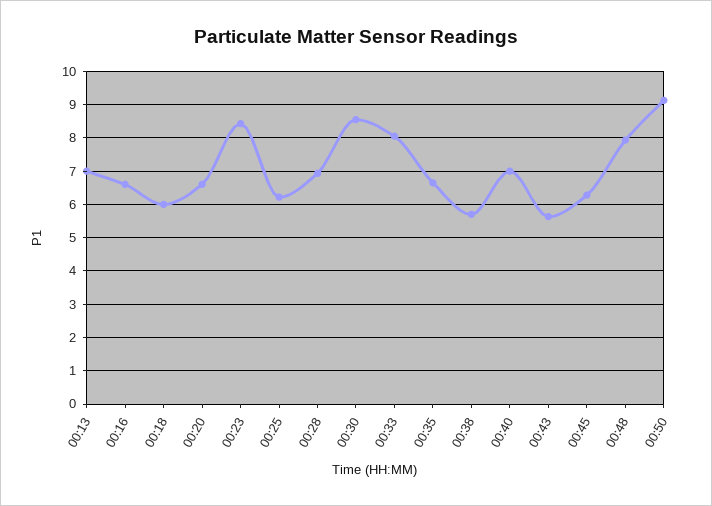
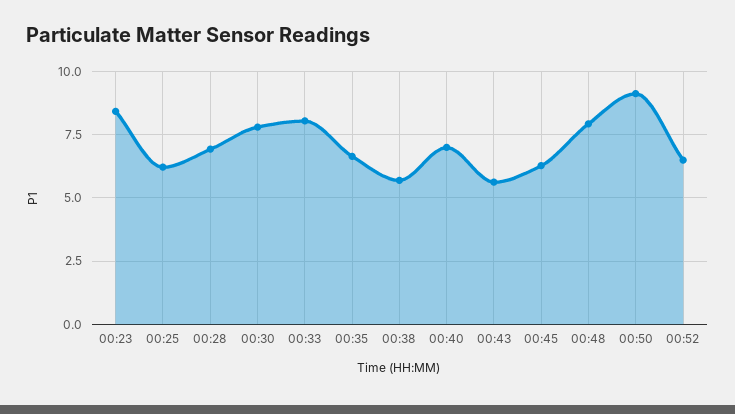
00:13: 7 -> none
00:16: 6.6 -> none
00:18: 6 -> none
00:20: 6.6 -> none
00:30: 8.6 -> 7.75
00:52: none -> 6.5

